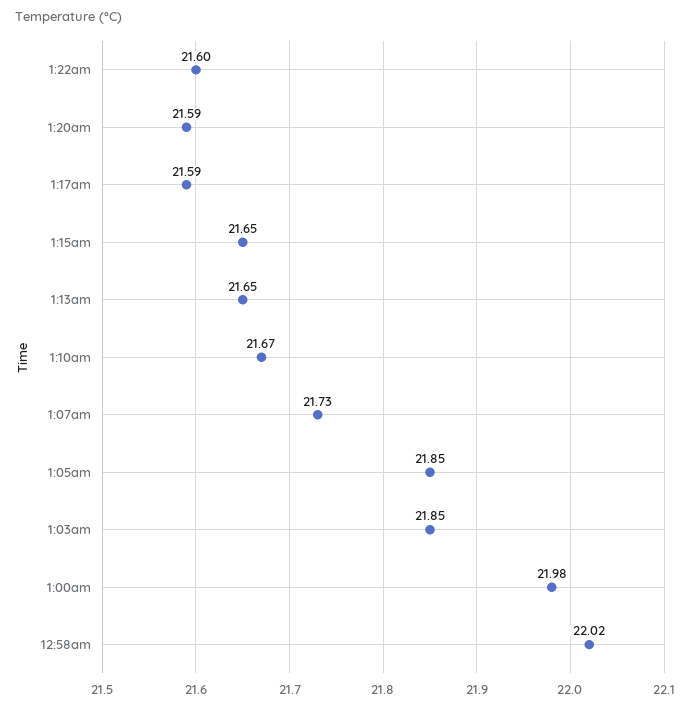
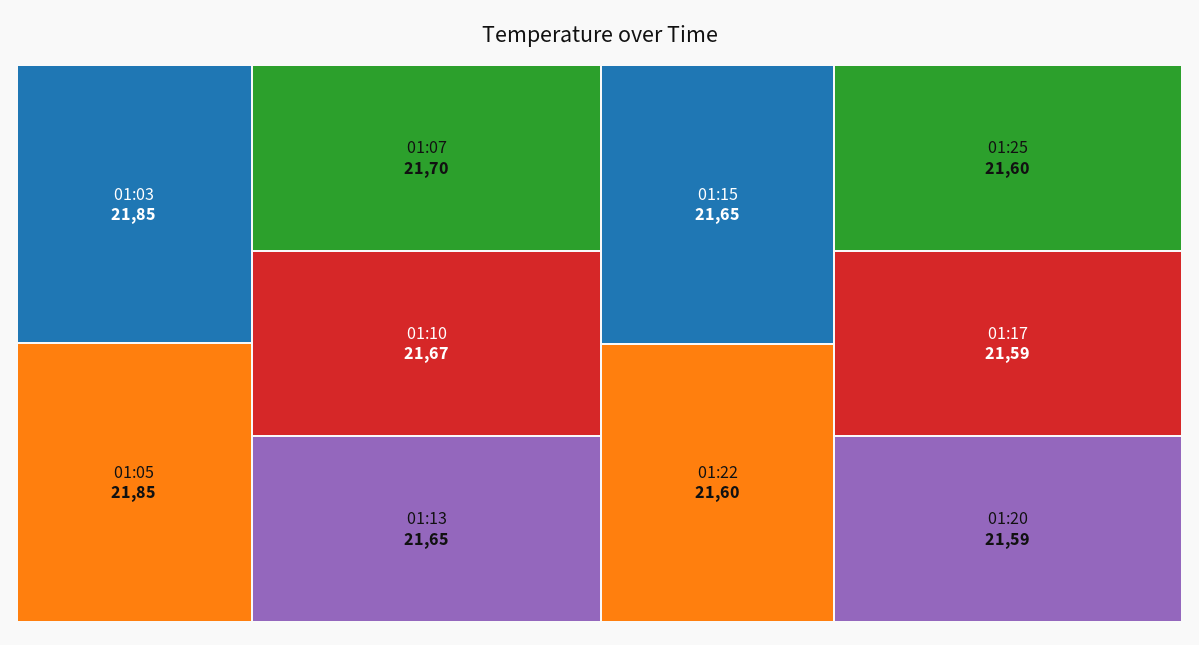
1:07am: 21.73 -> 21.7
1:00am: 21.98 -> none
12:58am: 22.02 -> none
01:25: none -> 21.6

